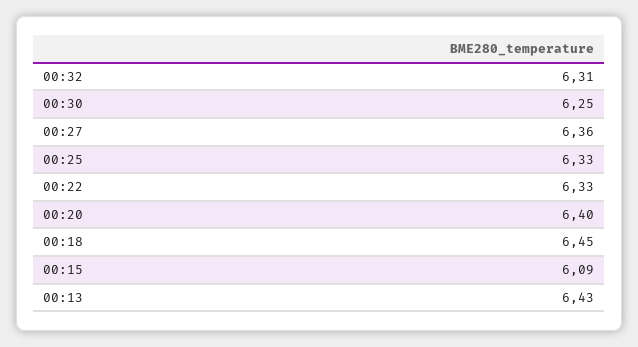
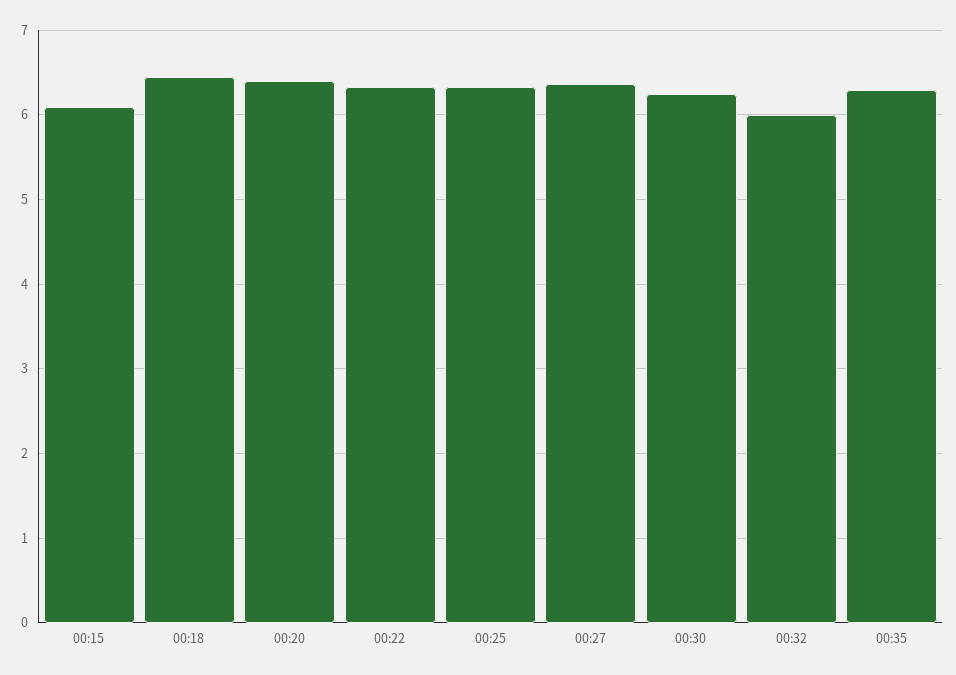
00:32: 6.31 -> 6
00:13: 6.43 -> none
00:35: none -> 6.3

